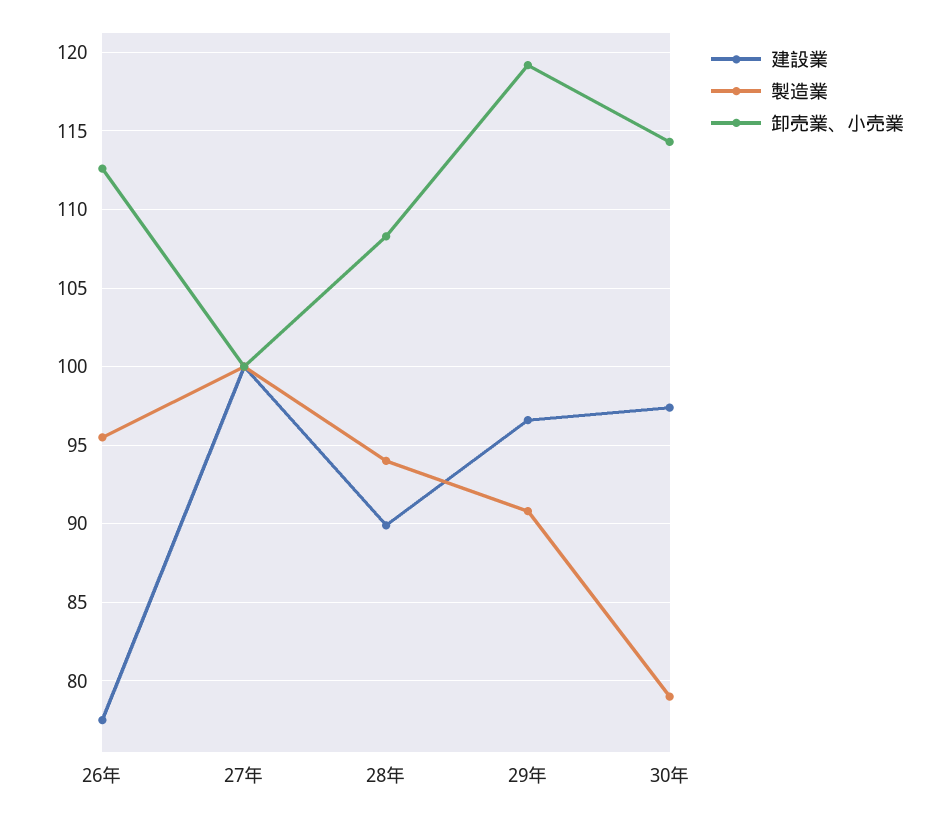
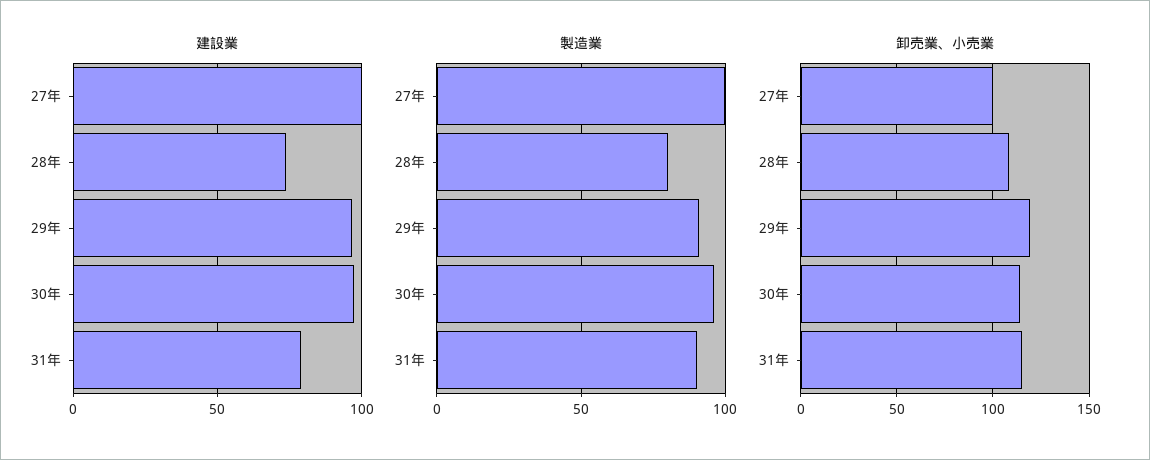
建設業, 26年: 77.5 -> none
製造業, 26年: 95.5 -> none
卸売業、小売業, 26年: 112.5 -> none
建設業, 28年: 90 -> 75
製造業, 28年: 94 -> 80
製造業, 30年: 79 -> 95
建設業, 31年: none -> 80
製造業, 31年: none -> 90
卸売業、小売業, 31年: none -> 115

